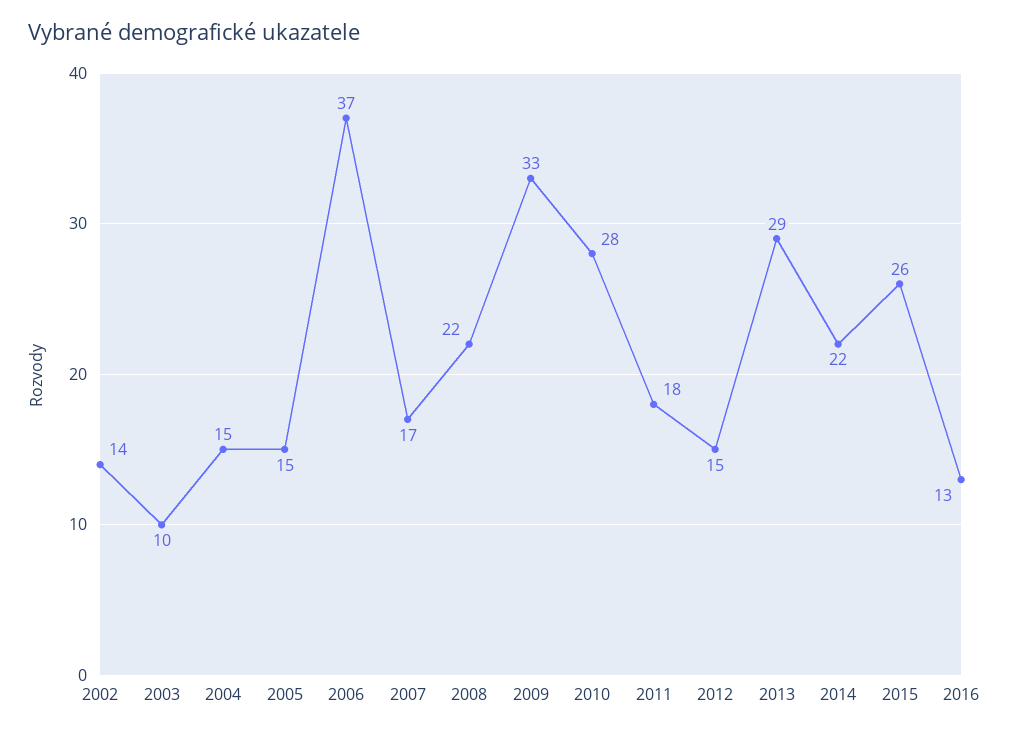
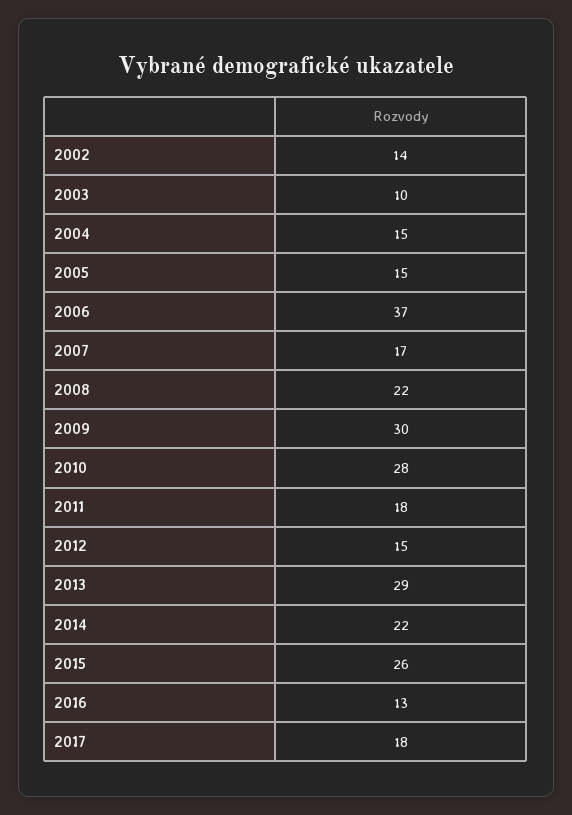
2009: 33 -> 30
2017: none -> 18

